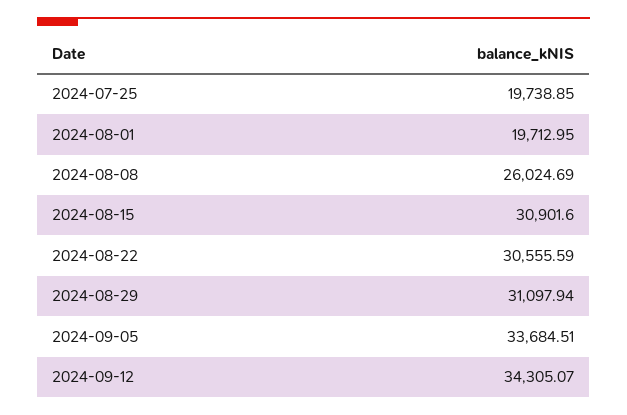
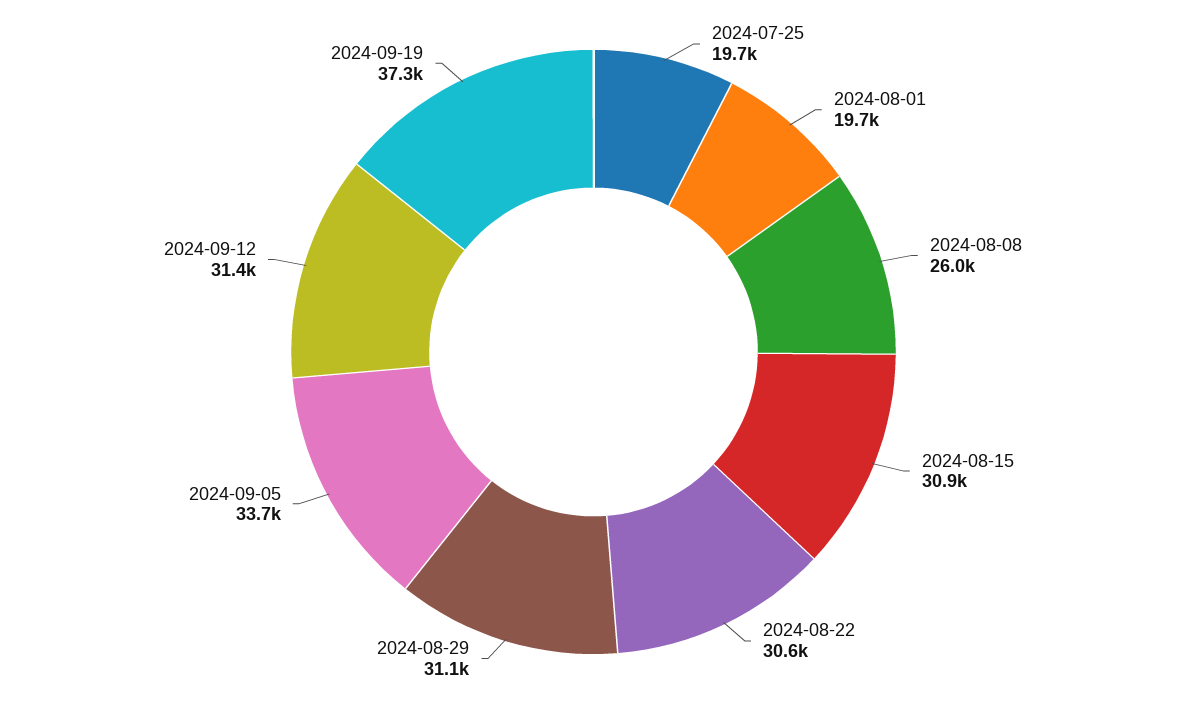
2024-09-12: 34305.07 -> 31400
2024-09-19: none -> 37300

